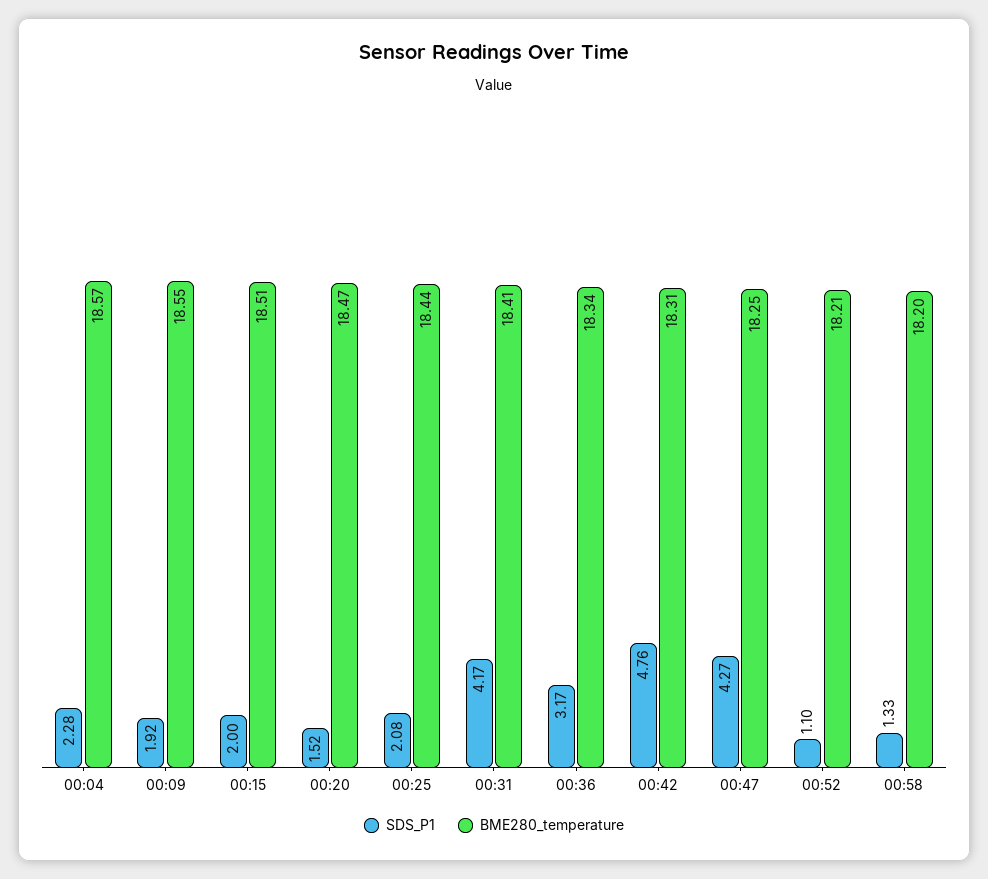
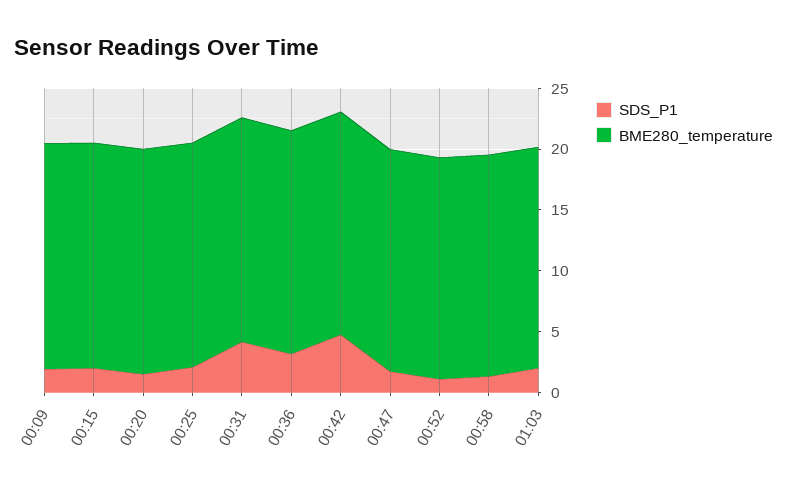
SDS_P1, 00:04: 2.28 -> none
BME280_temperature, 00:04: 18.57 -> none
SDS_P1, 00:47: 4.27 -> 2
SDS_P1, 01:03: none -> 2
BME280_temperature, 01:03: none -> 18

